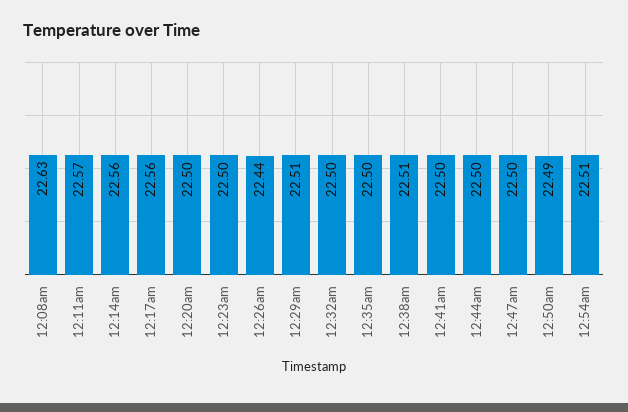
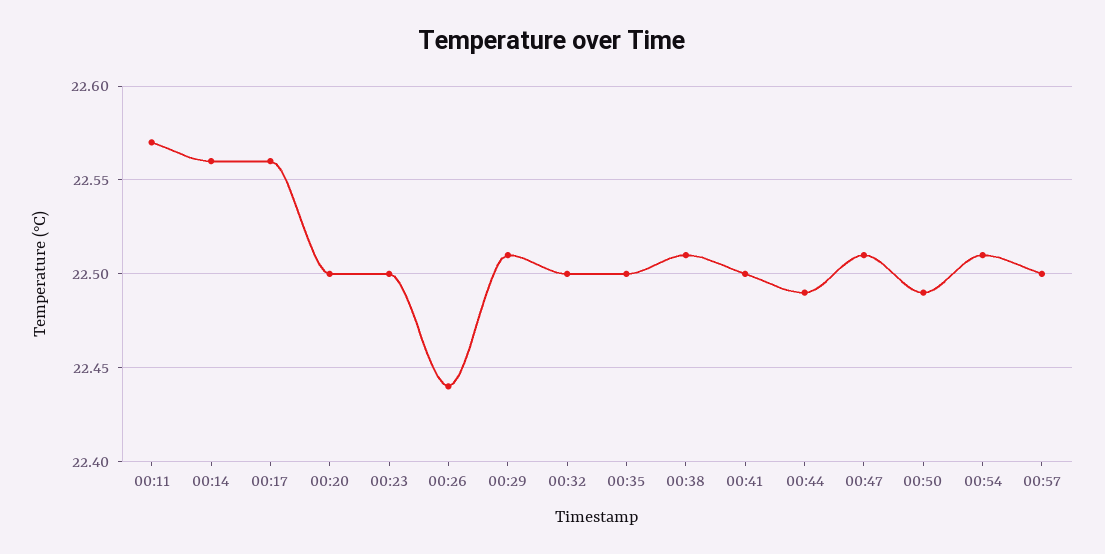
12:08am: 22.63 -> none
12:44am: 22.5 -> 22.49
12:47am: 22.5 -> 22.51
00:57: none -> 22.5

